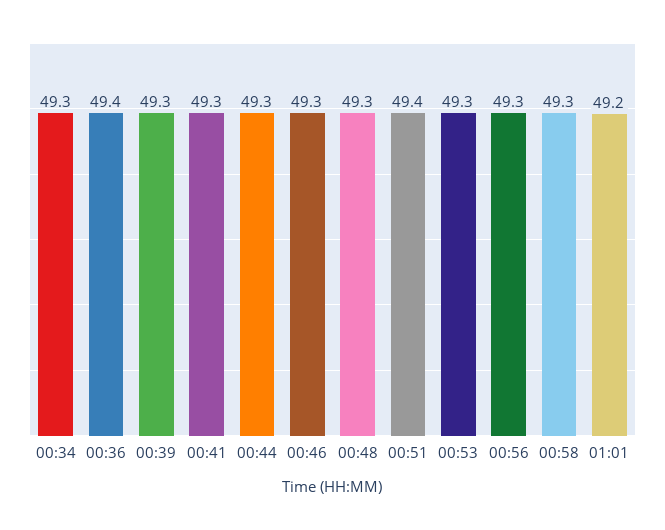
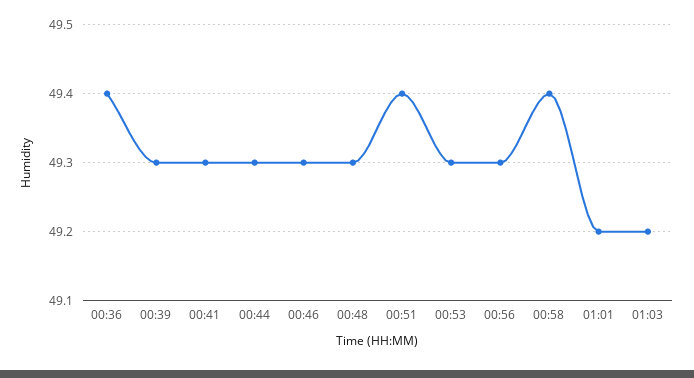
00:34: 49.3 -> none
00:58: 49.3 -> 49.4
01:03: none -> 49.2

